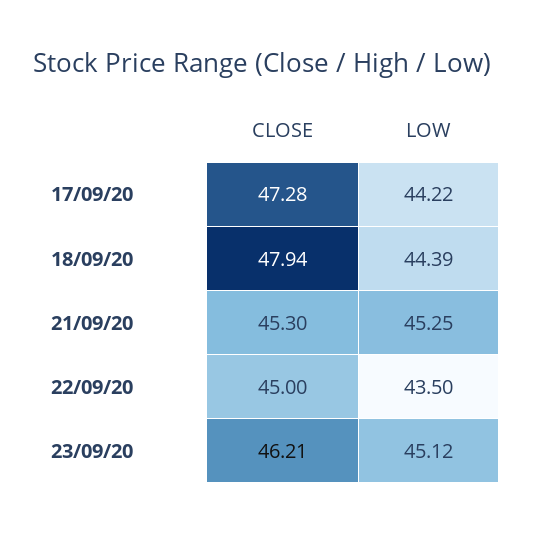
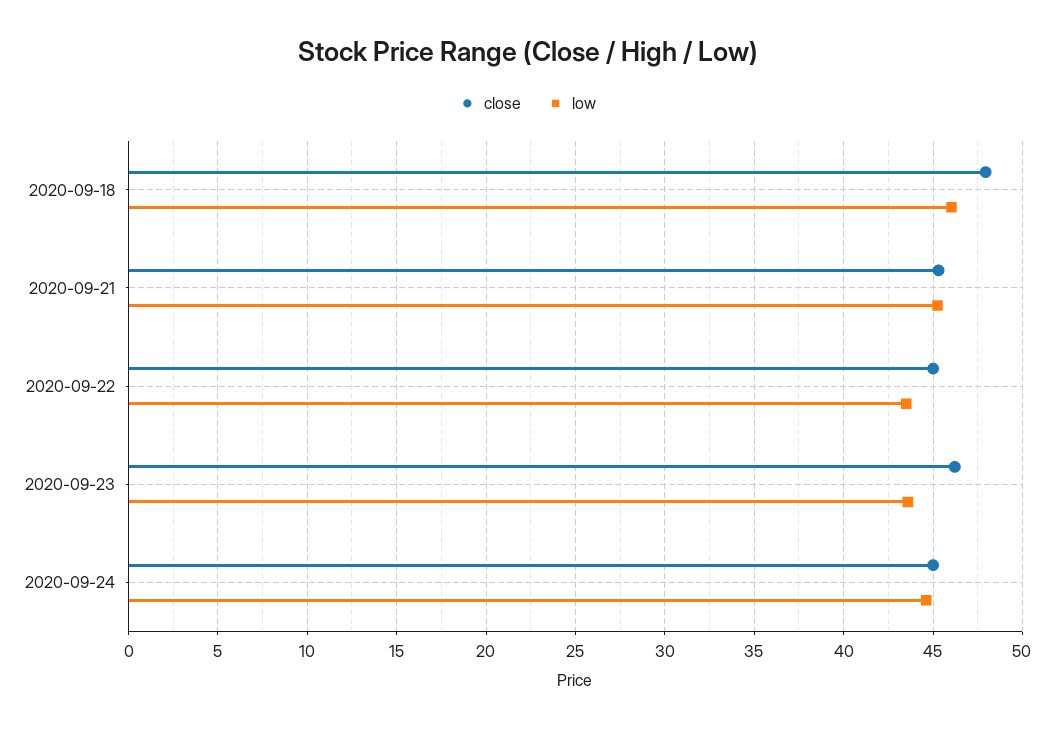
CLOSE, 17/09/20: 47.28 -> none
LOW, 17/09/20: 44.22 -> none
LOW, 18/09/20: 44.39 -> 46
LOW, 23/09/20: 45.12 -> 43.5
CLOSE, 2020-09-24: none -> 45
LOW, 2020-09-24: none -> 44.5

